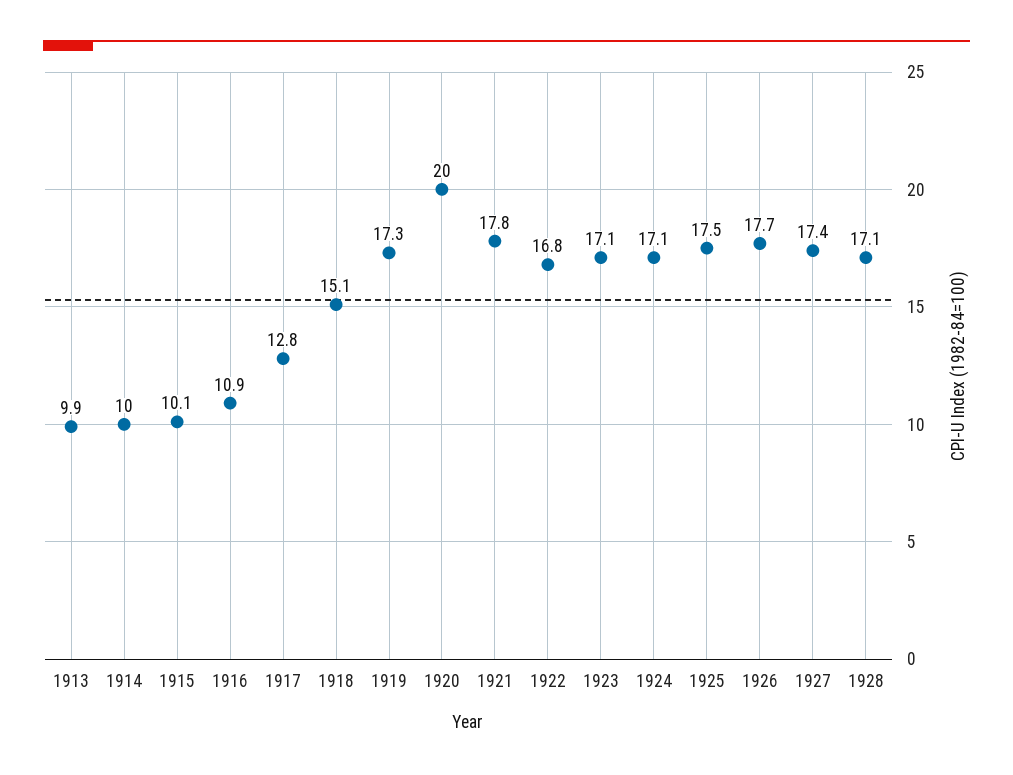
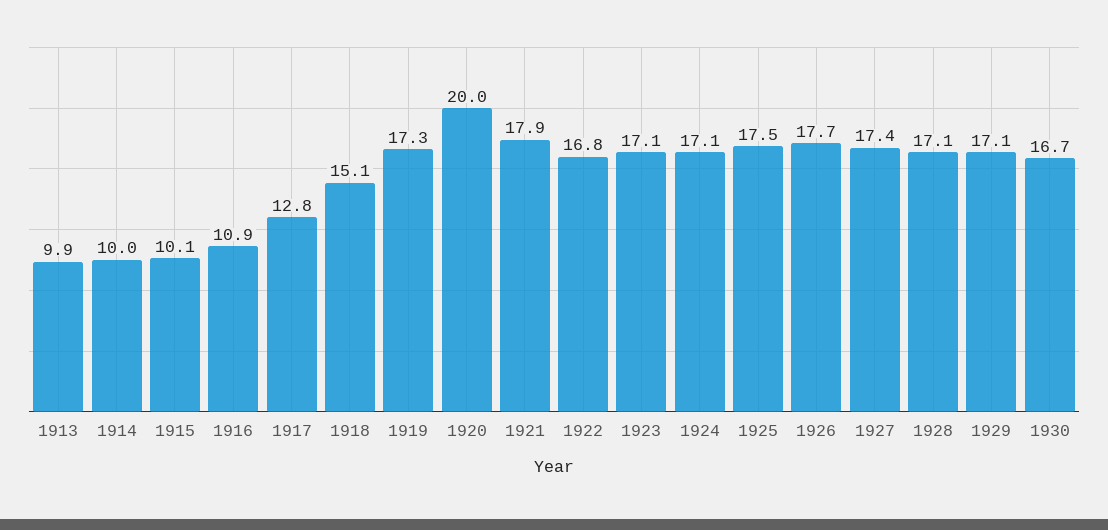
1921: 17.8 -> 17.9
1929: none -> 17.1
1930: none -> 16.7

